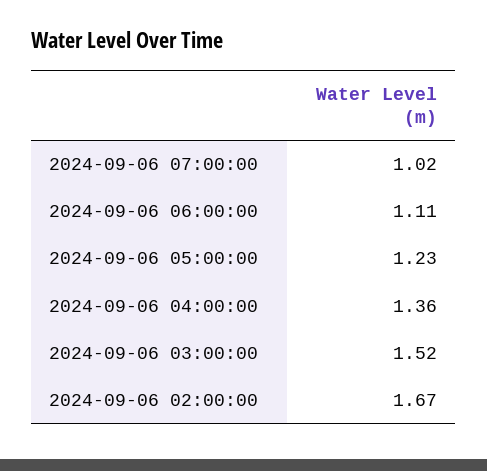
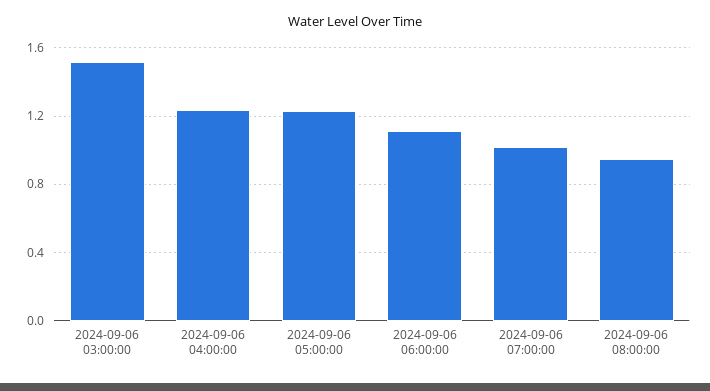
2024-09-06 04:00:00: 1.36 -> 1.25
2024-09-06 02:00:00: 1.67 -> none
2024-09-06 08:00:00: none -> 0.95

